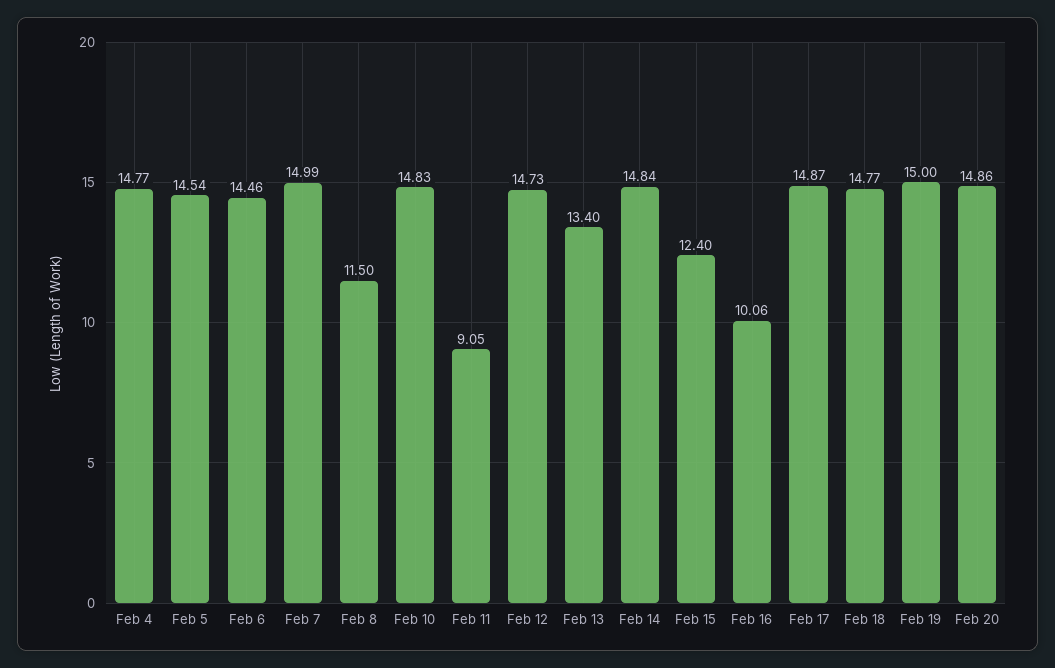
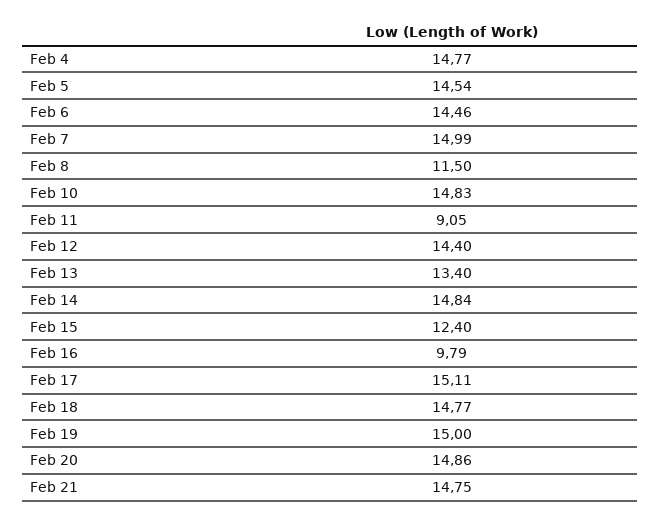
Feb 12: 14.73 -> 14.4
Feb 16: 10.06 -> 9.79
Feb 17: 14.87 -> 15.11
Feb 21: none -> 14.75

